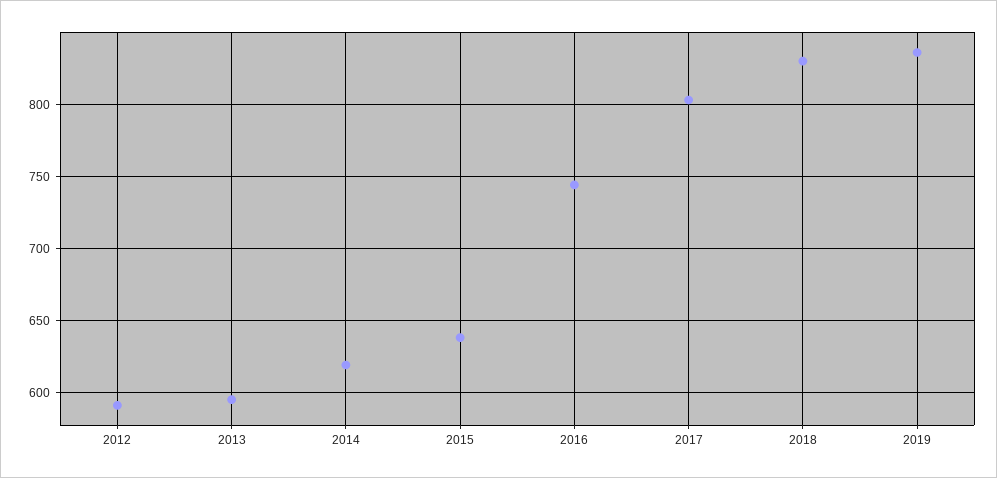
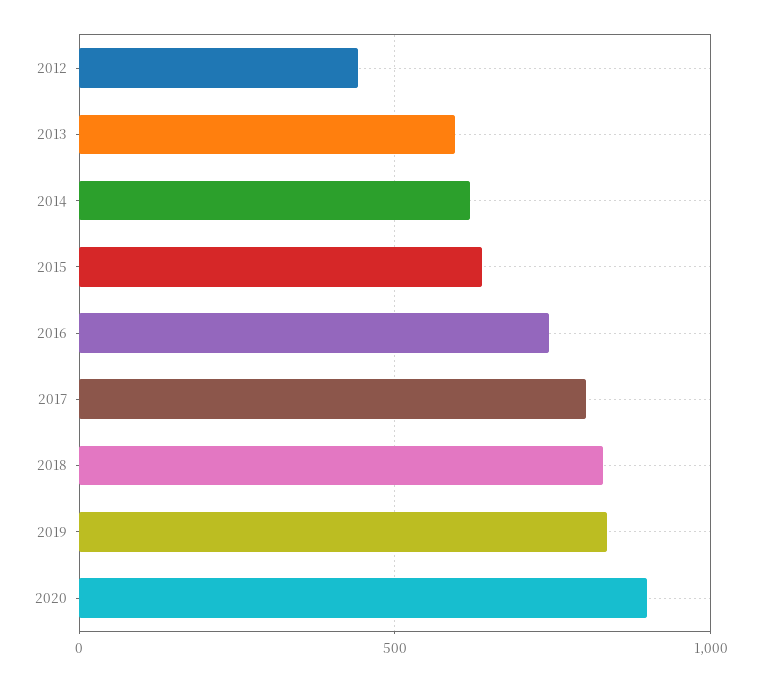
2012: 590 -> 450
2020: none -> 900

